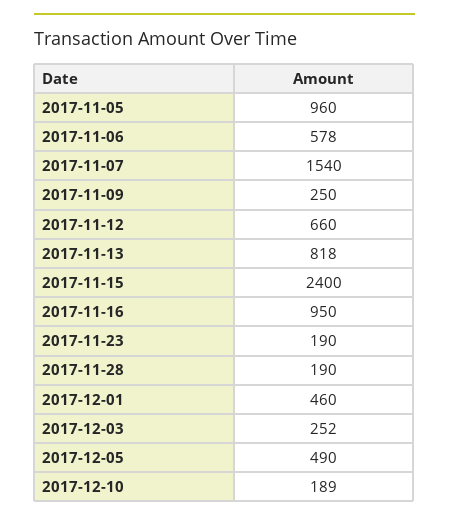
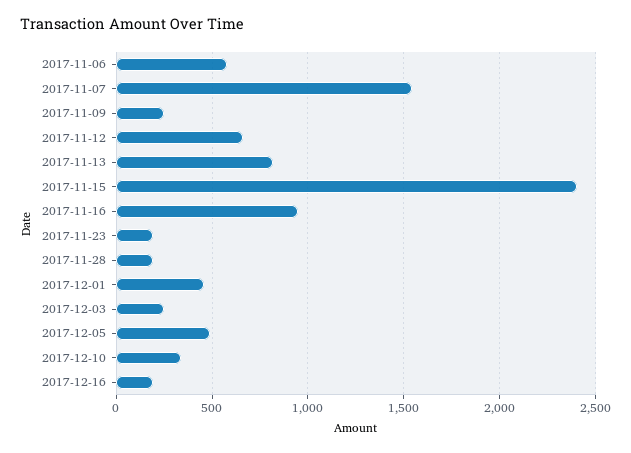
2017-11-05: 960 -> none
2017-12-10: 189 -> 350
2017-12-16: none -> 200

